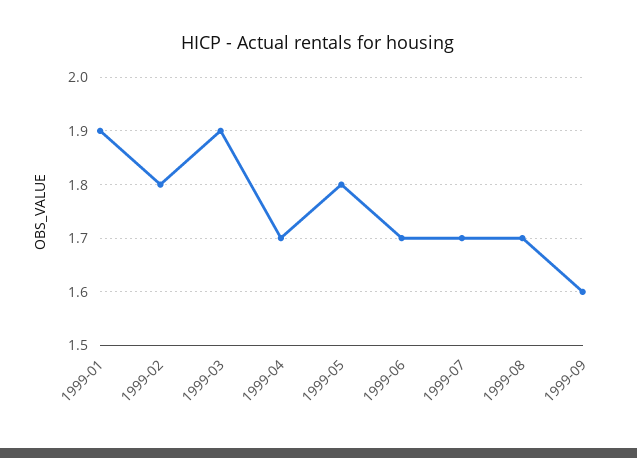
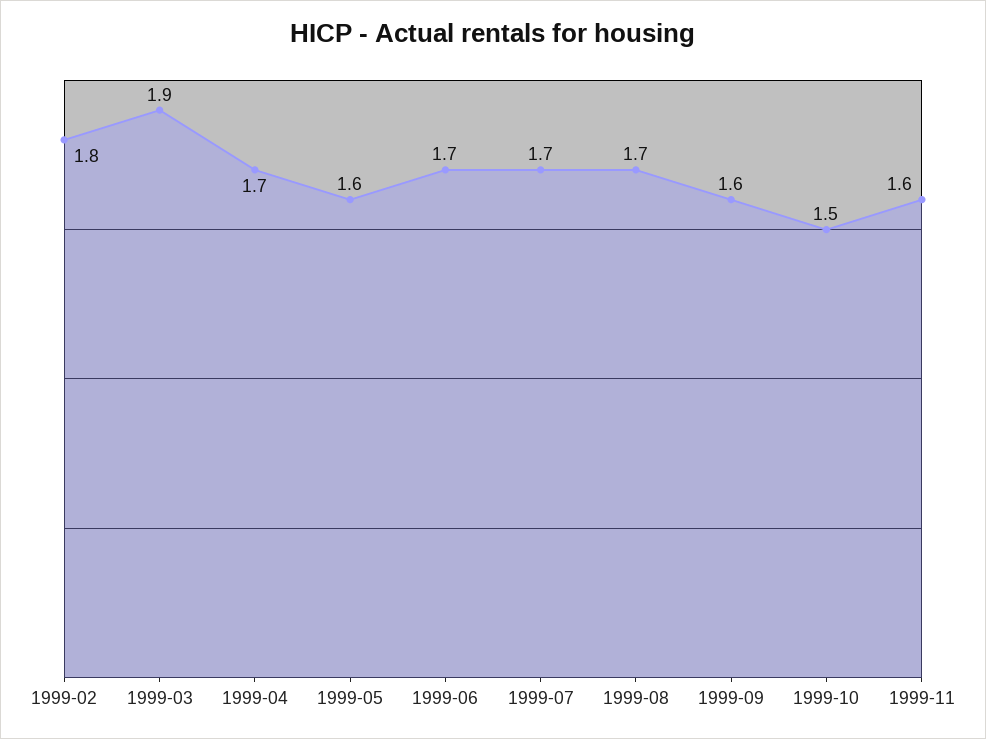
1999-01: 1.9 -> none
1999-05: 1.8 -> 1.6
1999-10: none -> 1.5
1999-11: none -> 1.6

